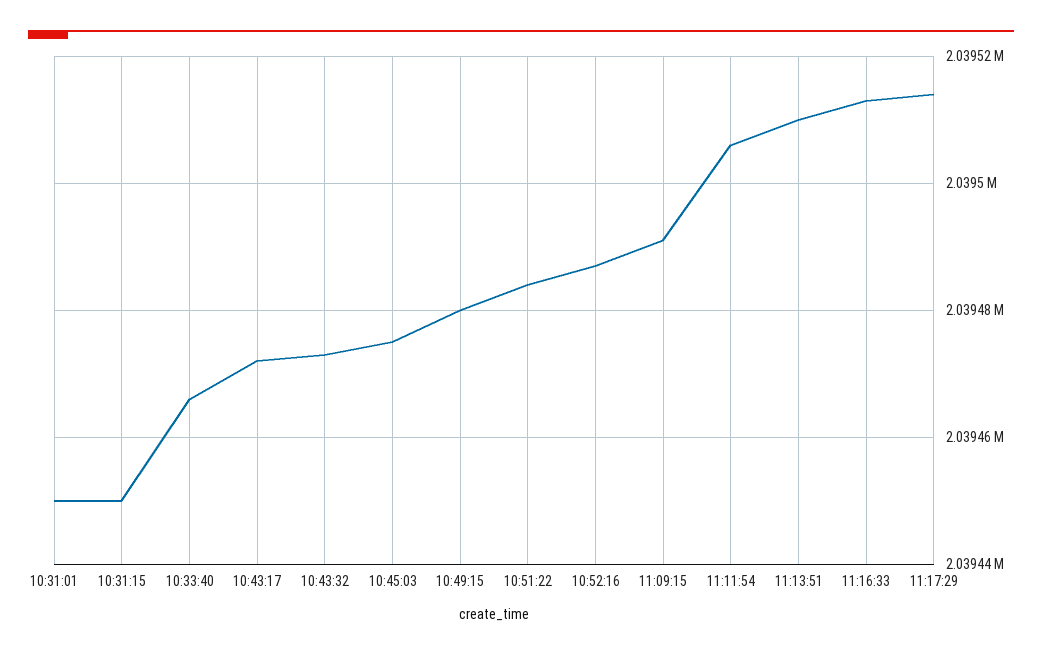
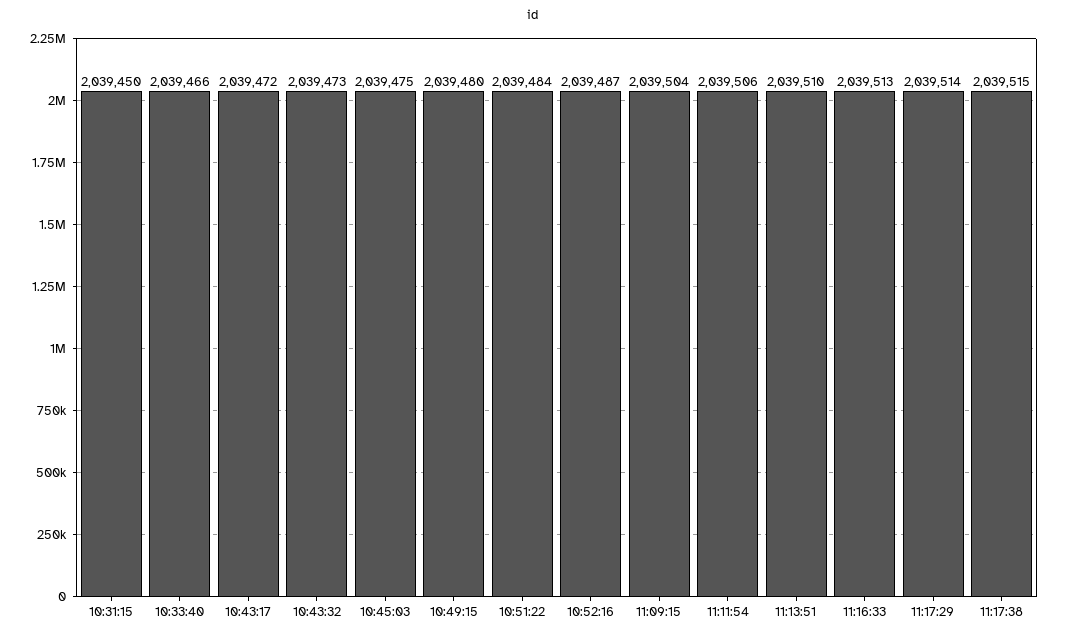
10:31:01: 2039450 -> none
11:09:15: 2039490 -> 2039504
11:17:38: none -> 2039515

